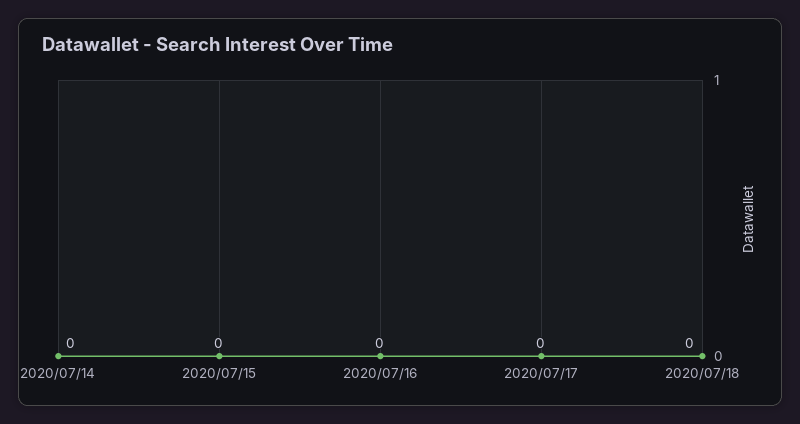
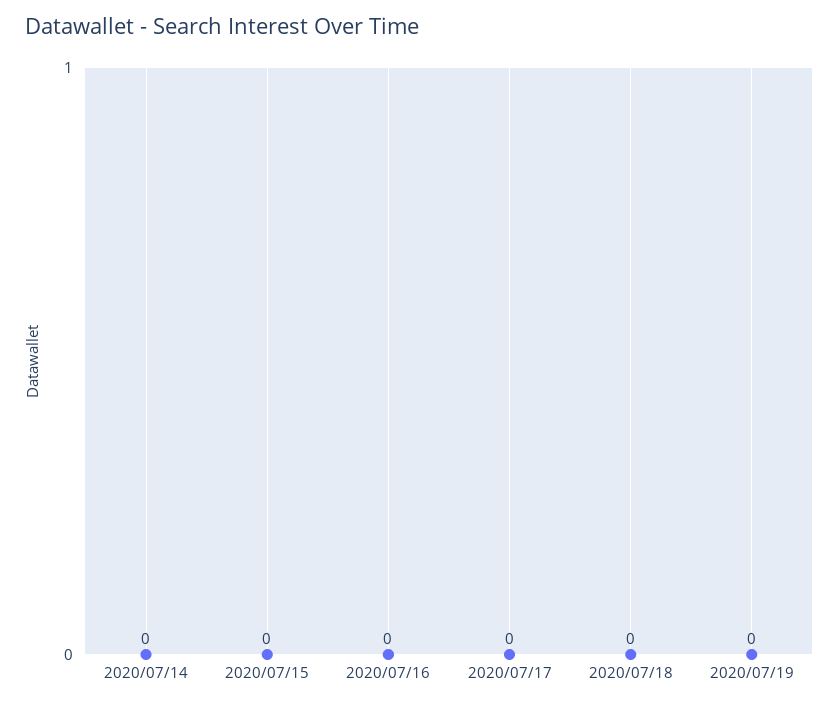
2020/07/19: none -> 0

